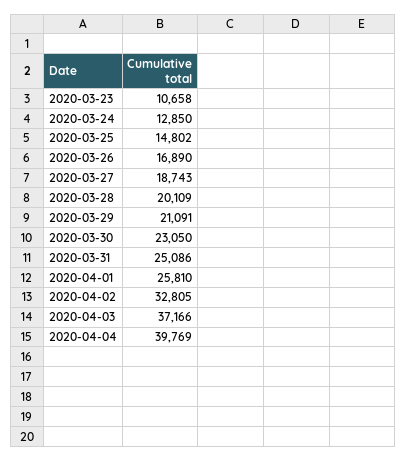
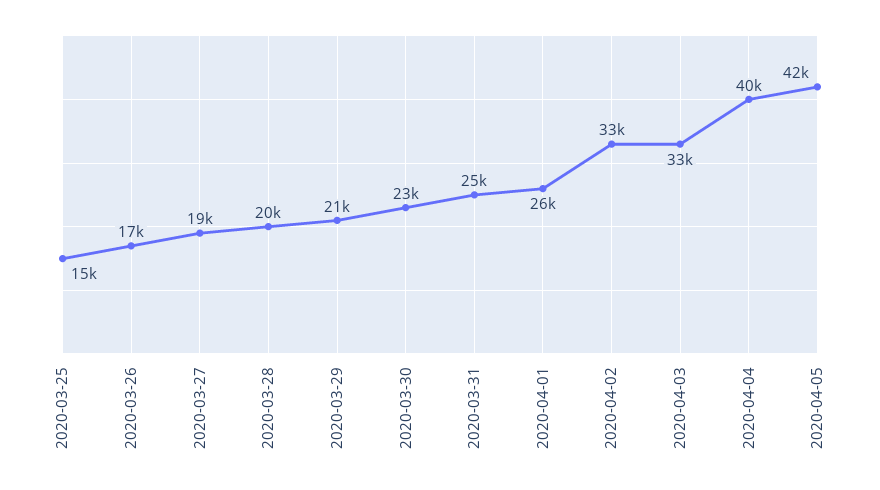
2020-03-23: 10658 -> none
2020-03-24: 12850 -> none
2020-04-03: 37166 -> 33000
2020-04-05: none -> 42000

